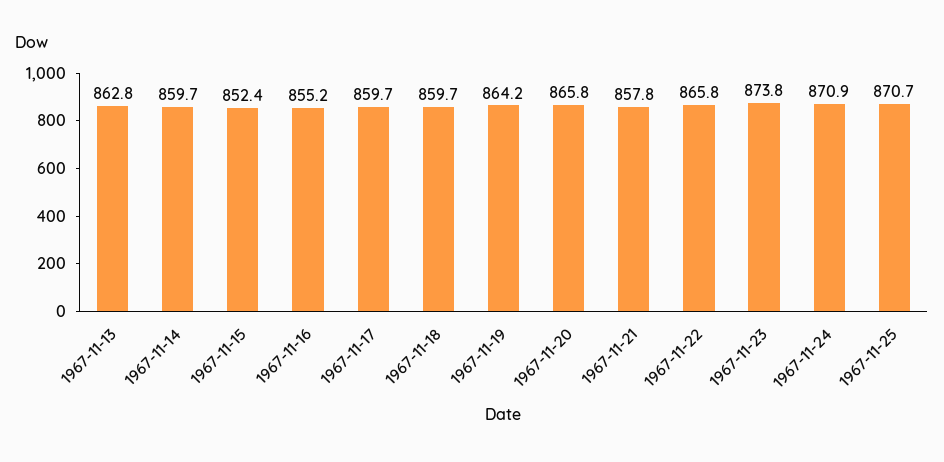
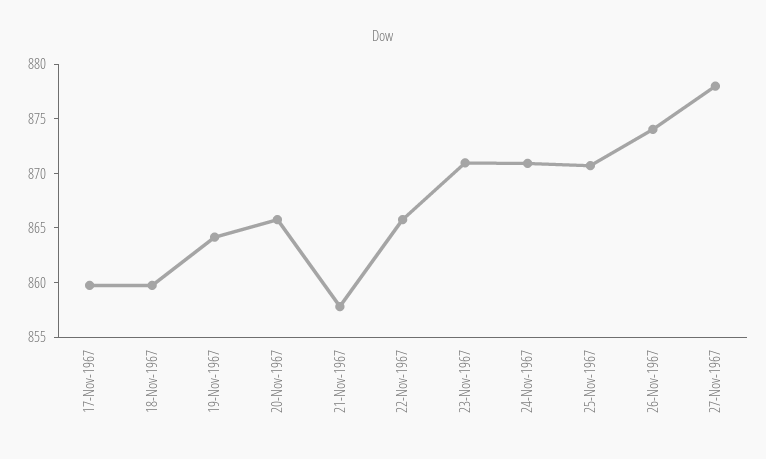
1967-11-13: 862.8 -> none
1967-11-14: 859.7 -> none
1967-11-15: 852.4 -> none
1967-11-16: 855.2 -> none
1967-11-23: 873.8 -> 871
26-Nov-1967: none -> 874
27-Nov-1967: none -> 878

